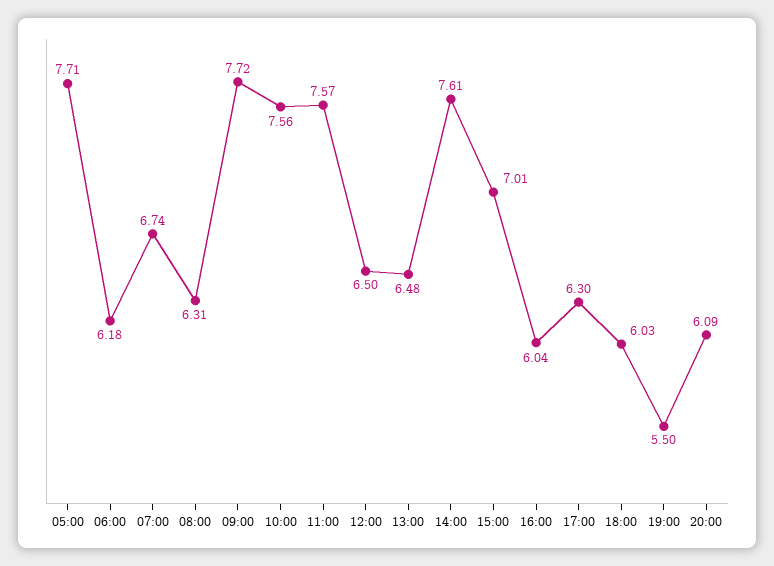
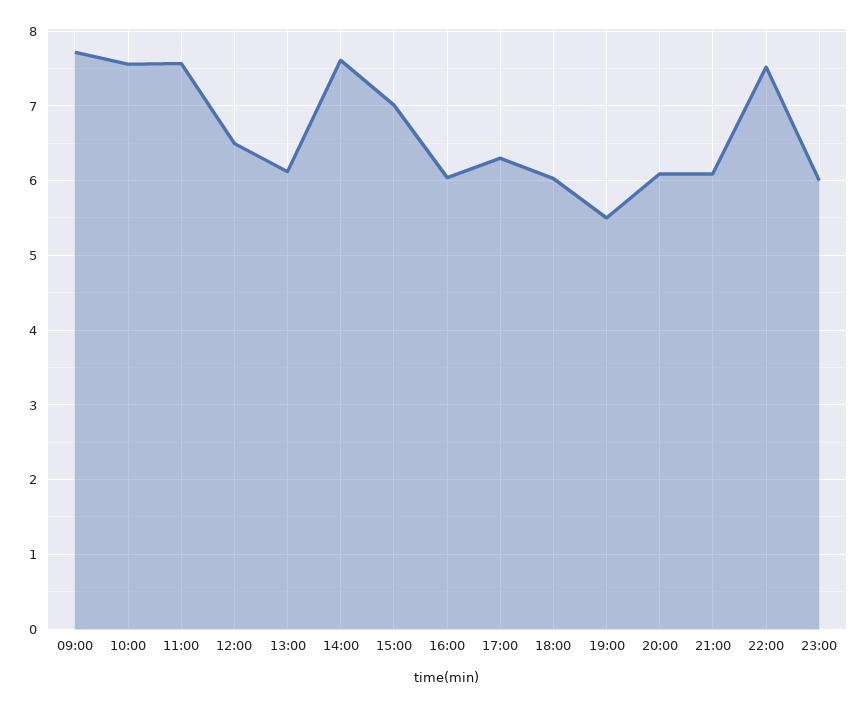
05:00: 7.71 -> none
06:00: 6.18 -> none
07:00: 6.74 -> none
08:00: 6.31 -> none
13:00: 6.48 -> 6.1
21:00: none -> 6.1
22:00: none -> 7.5
23:00: none -> 6

